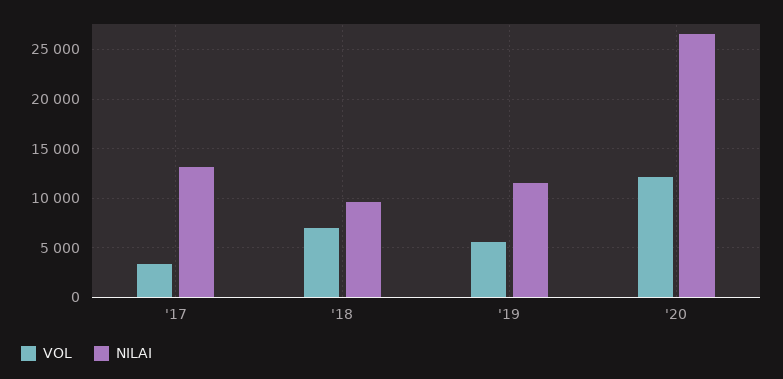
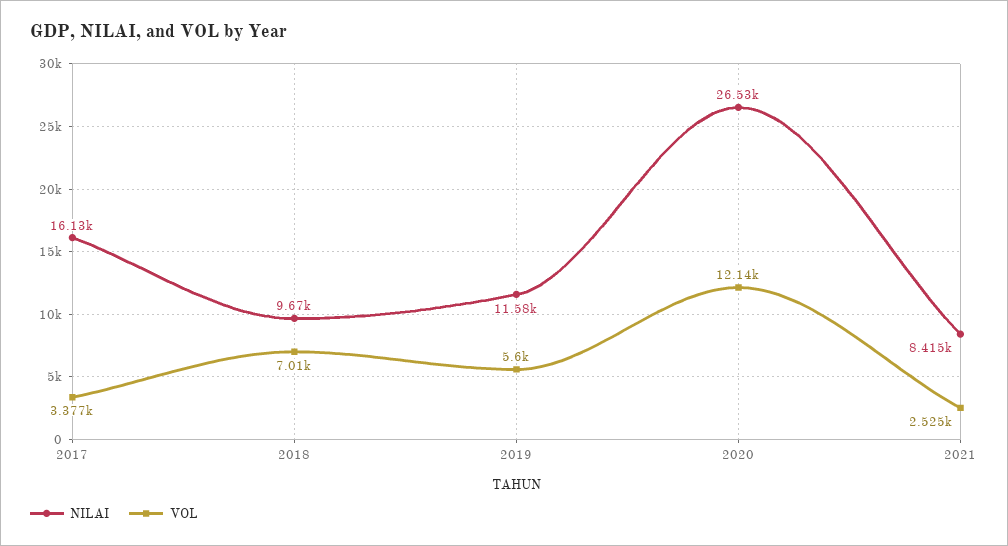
NILAI, '17: 13000 -> 16130
NILAI, 2021: none -> 8415
VOL, 2021: none -> 2525

